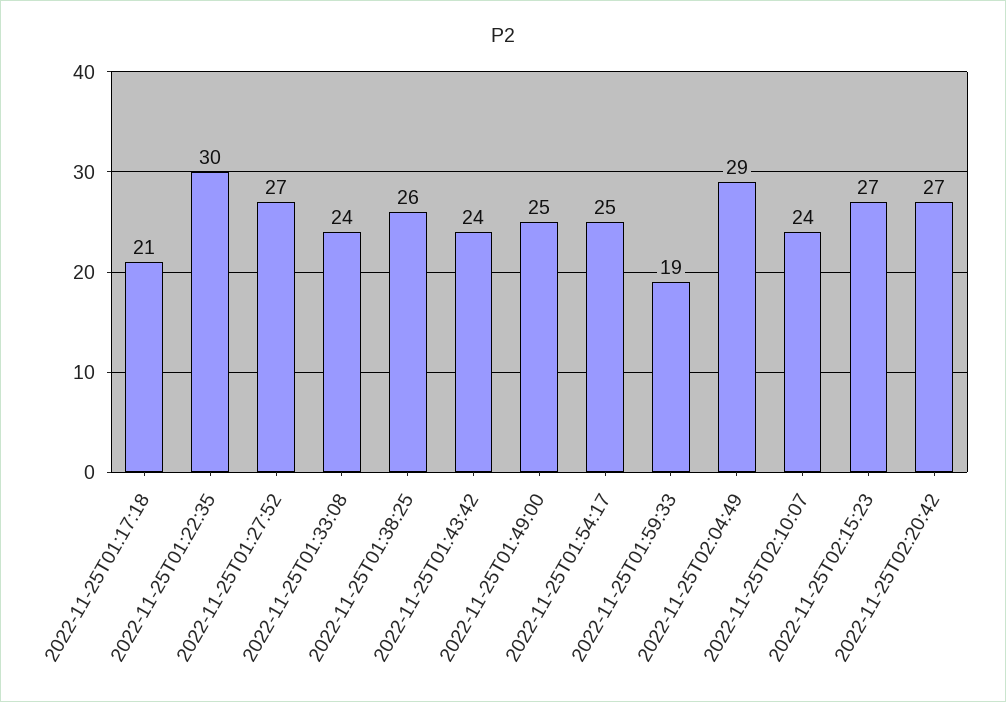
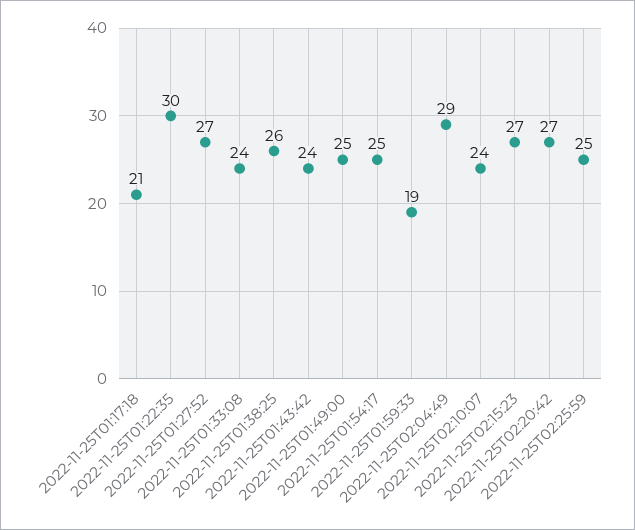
2022-11-25T02:25:59: none -> 25

